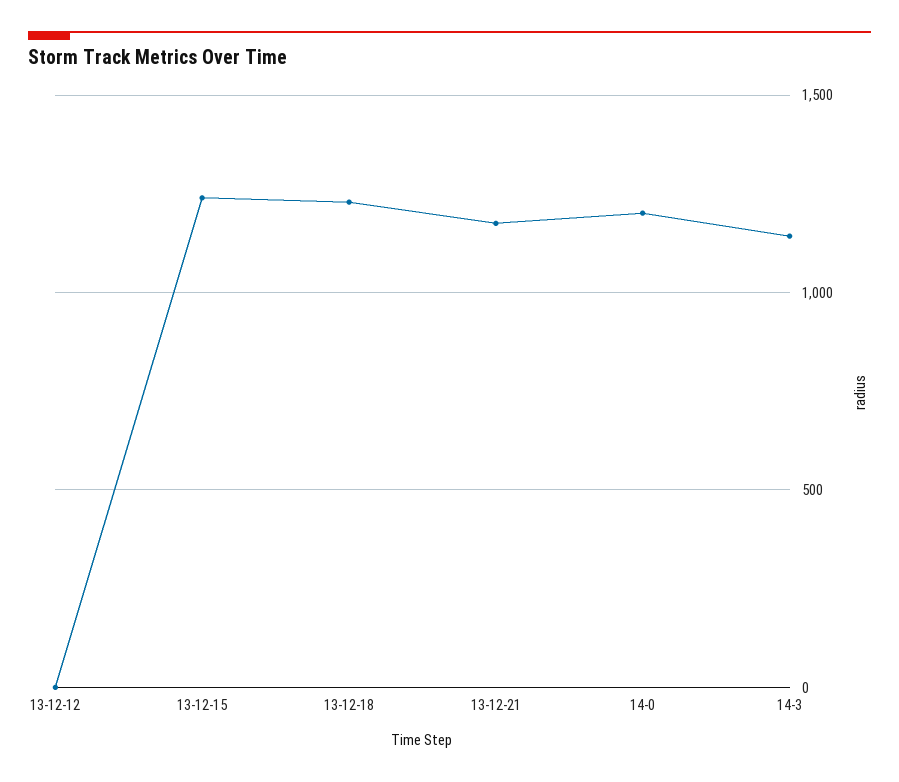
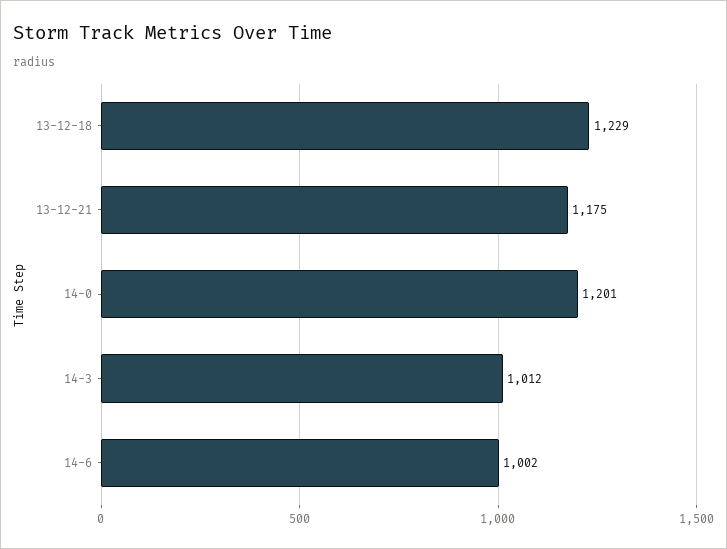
13-12-12: 0 -> none
13-12-15: 1250 -> none
14-3: 1150 -> 1012
14-6: none -> 1002

